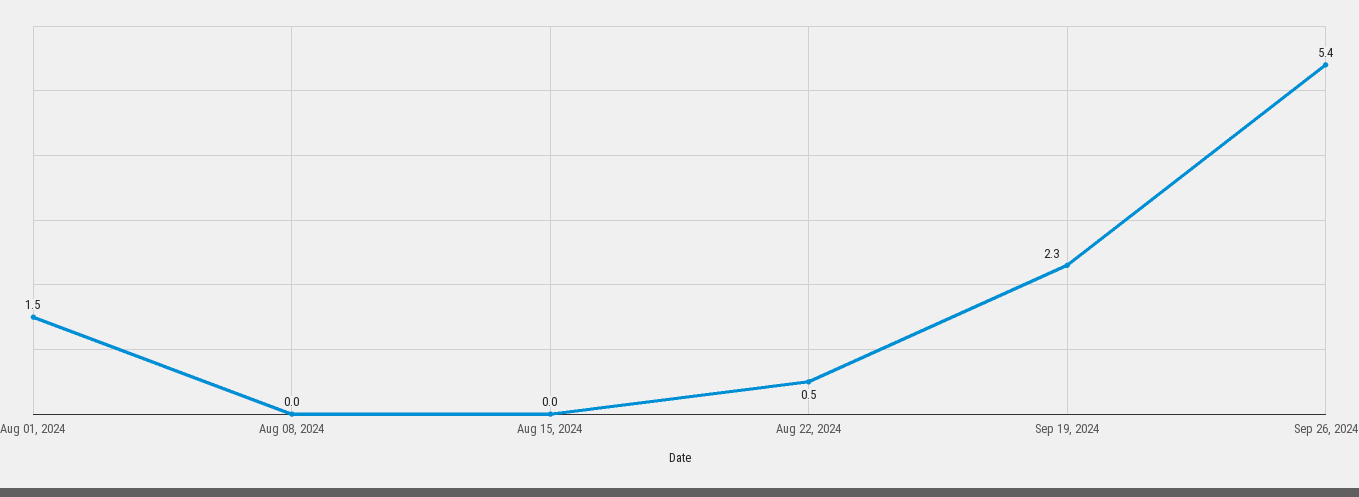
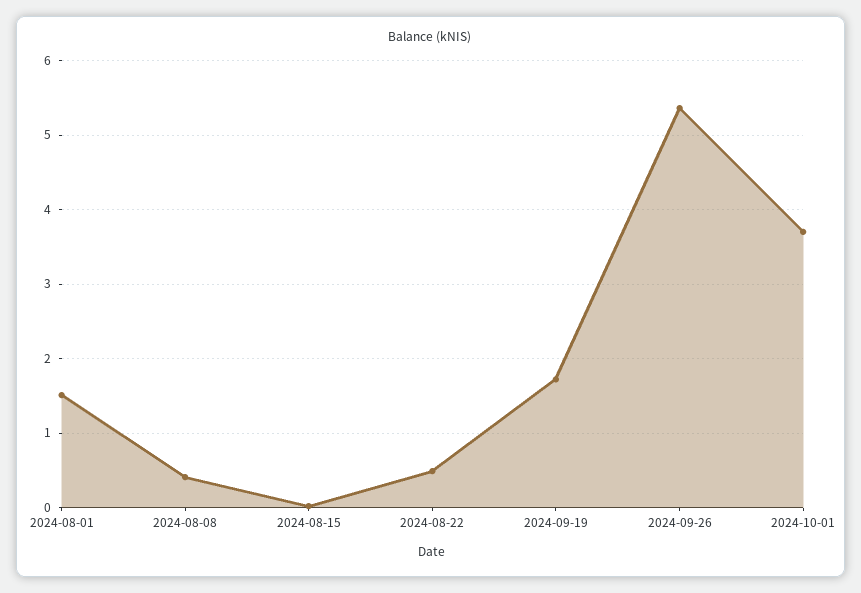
Aug 08, 2024: 0 -> 0.4
Sep 19, 2024: 2.3 -> 1.7
2024-10-01: none -> 3.7

